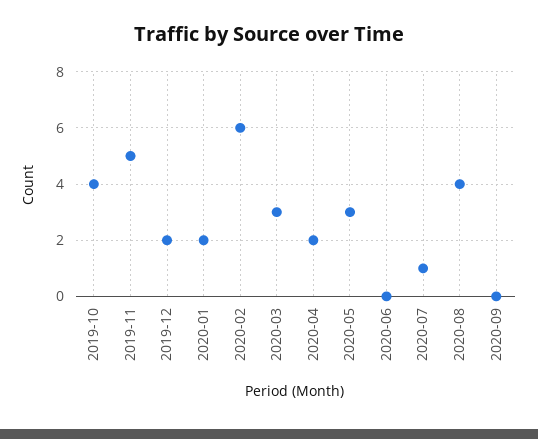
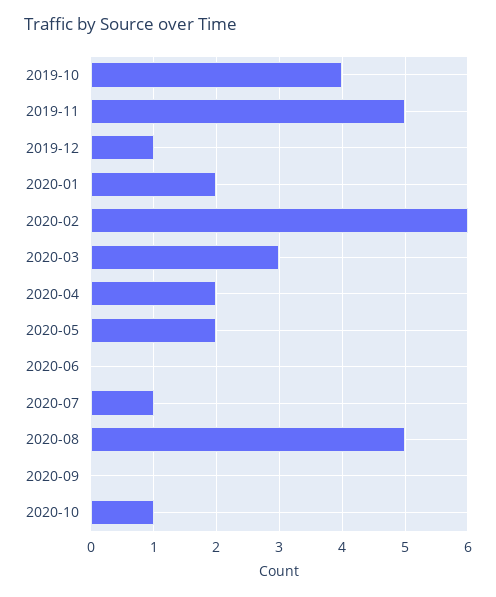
2019-12: 2 -> 1
2020-05: 3 -> 2
2020-08: 4 -> 5
2020-10: none -> 1

